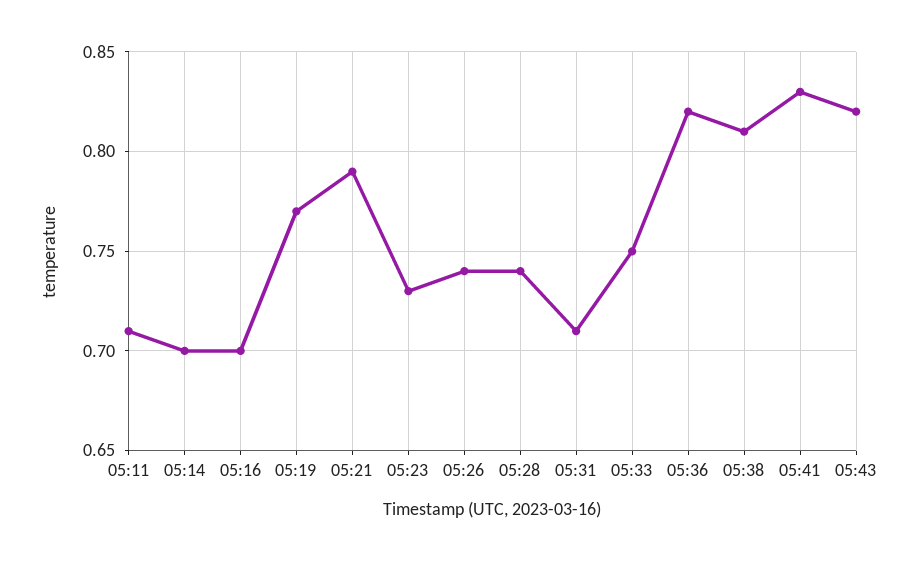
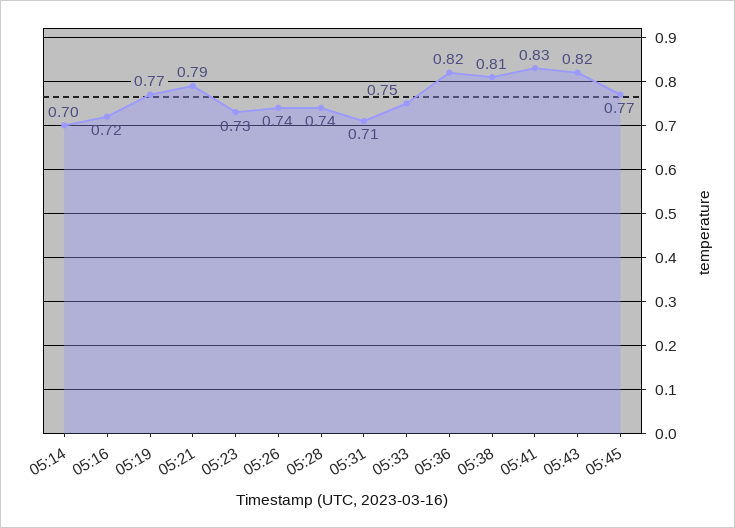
05:11: 0.71 -> none
05:16: 0.7 -> 0.72
05:45: none -> 0.77

